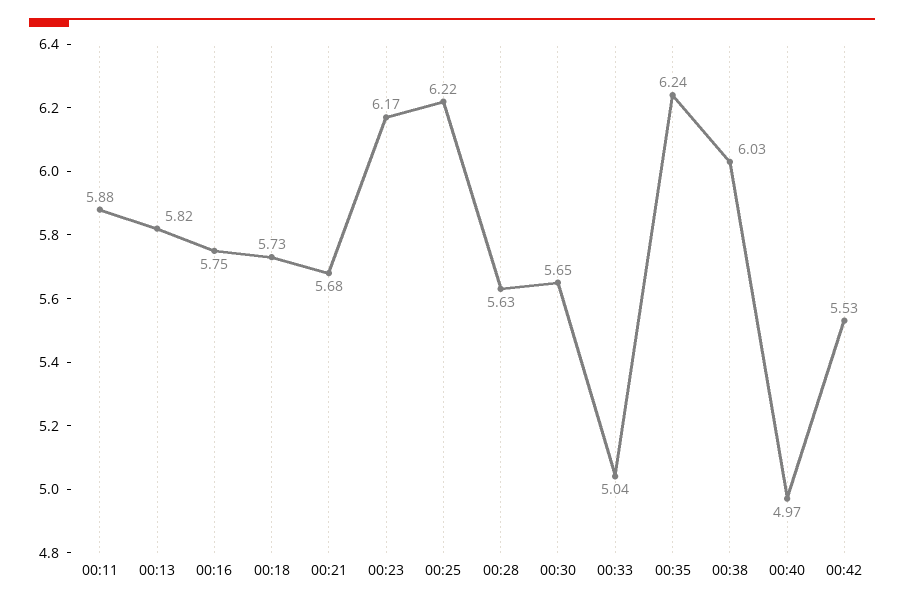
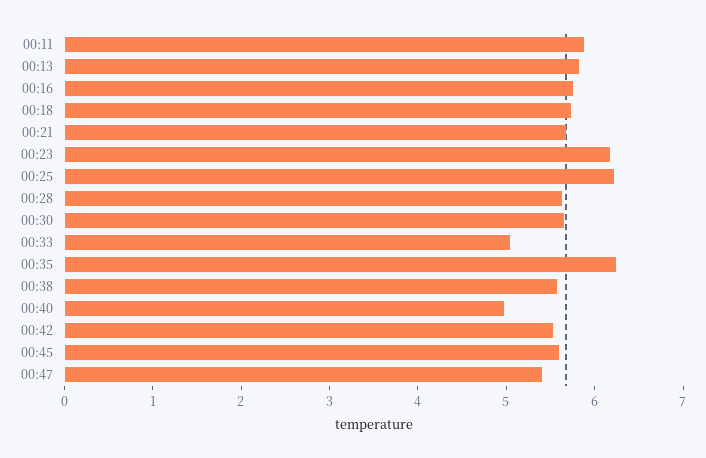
00:38: 6.03 -> 5.6
00:45: none -> 5.6
00:47: none -> 5.4

